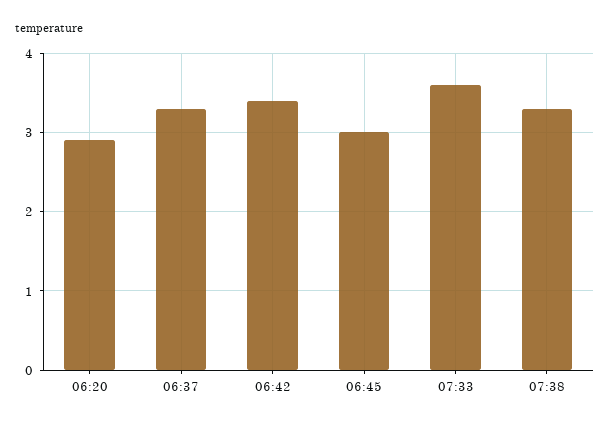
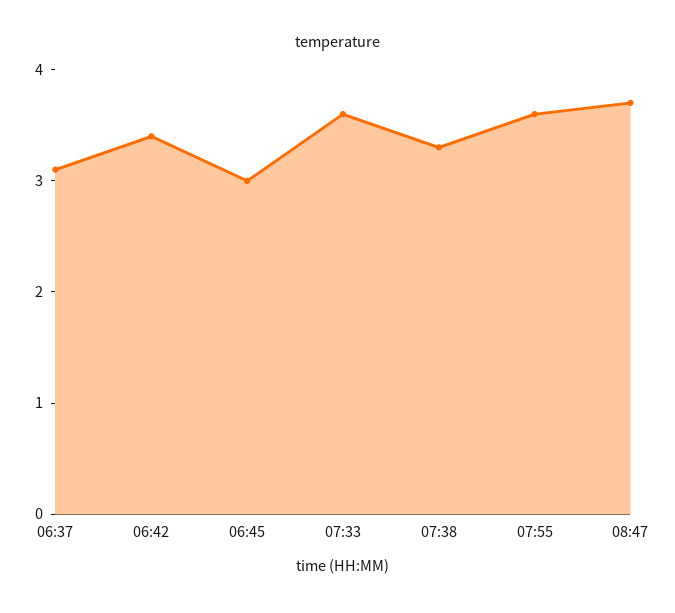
06:20: 2.9 -> none
06:37: 3.3 -> 3.1
07:55: none -> 3.6
08:47: none -> 3.7

